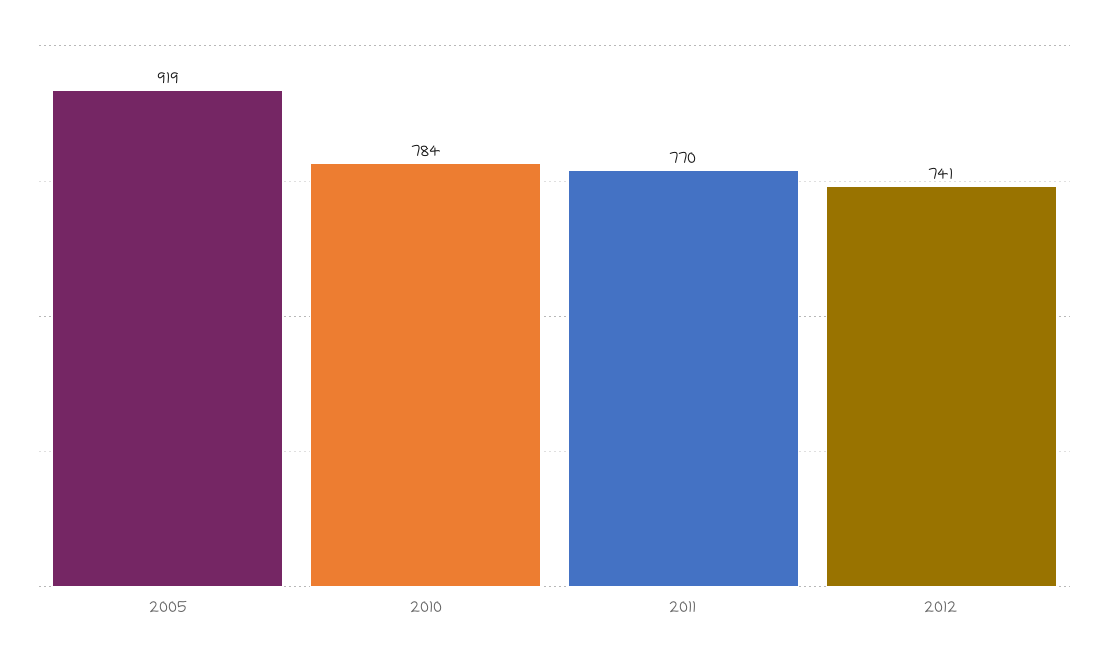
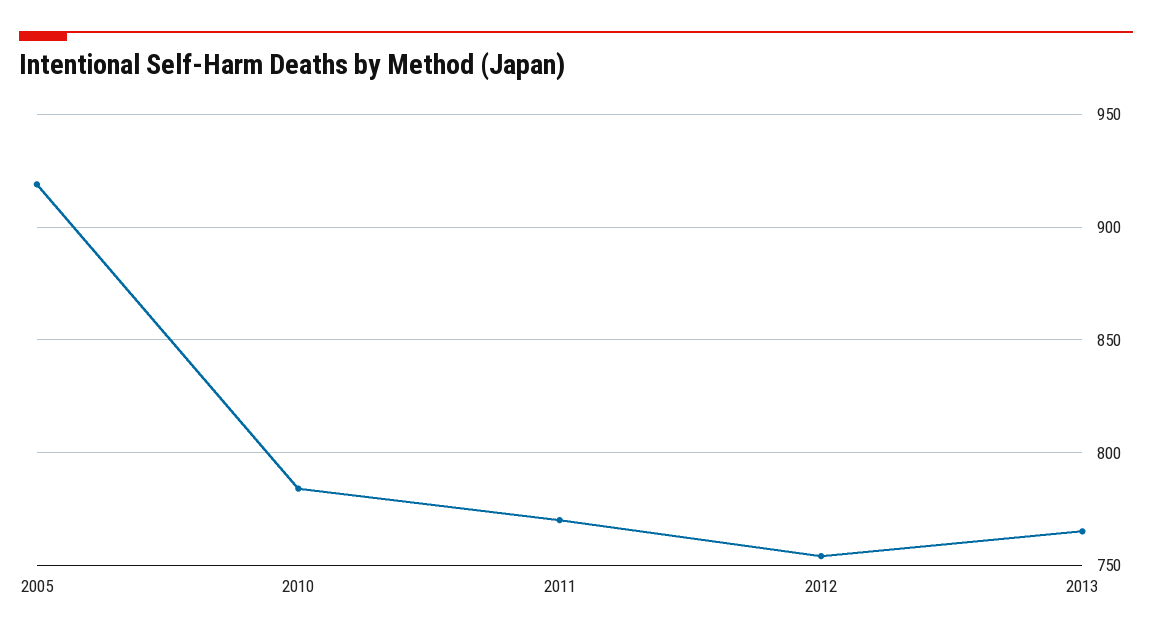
2012: 741 -> 755
2013: none -> 765

